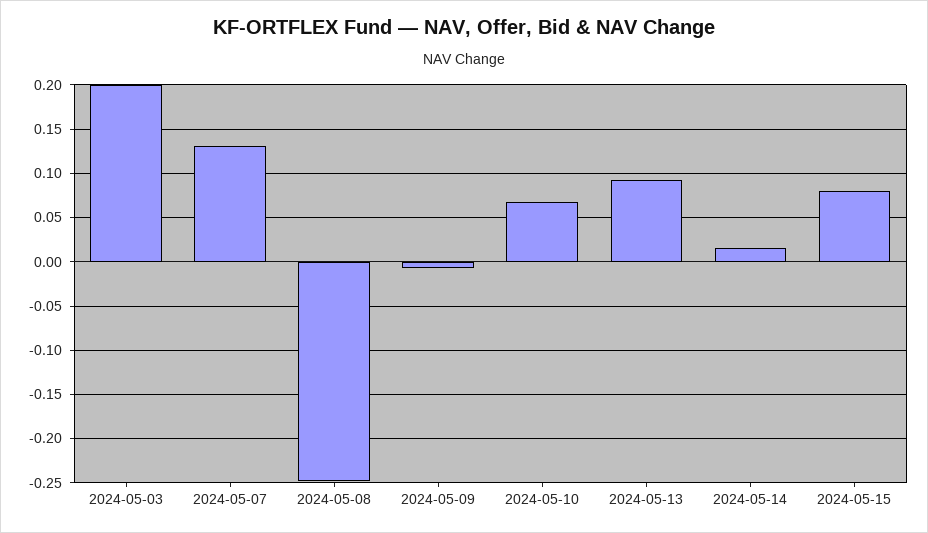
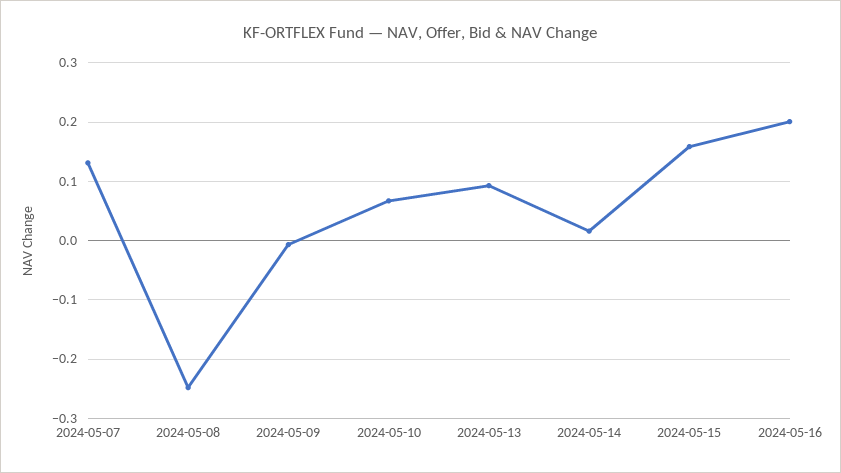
2024-05-03: 0.2 -> none
2024-05-15: 0.08 -> 0.16
2024-05-16: none -> 0.2

